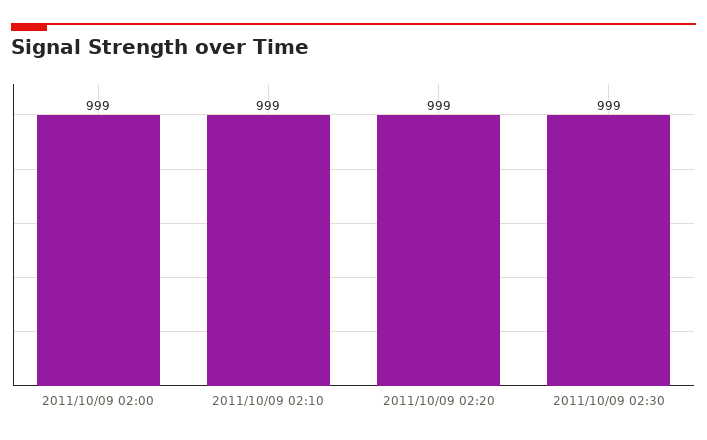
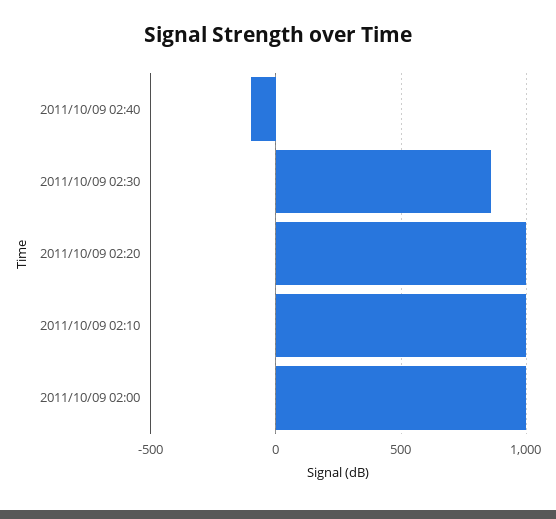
2011/10/09 02:30: 999 -> 850
2011/10/09 02:40: none -> -100

